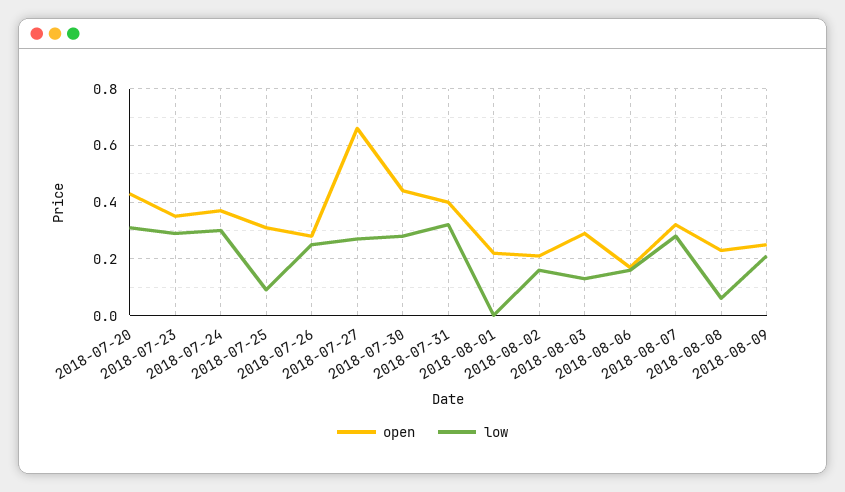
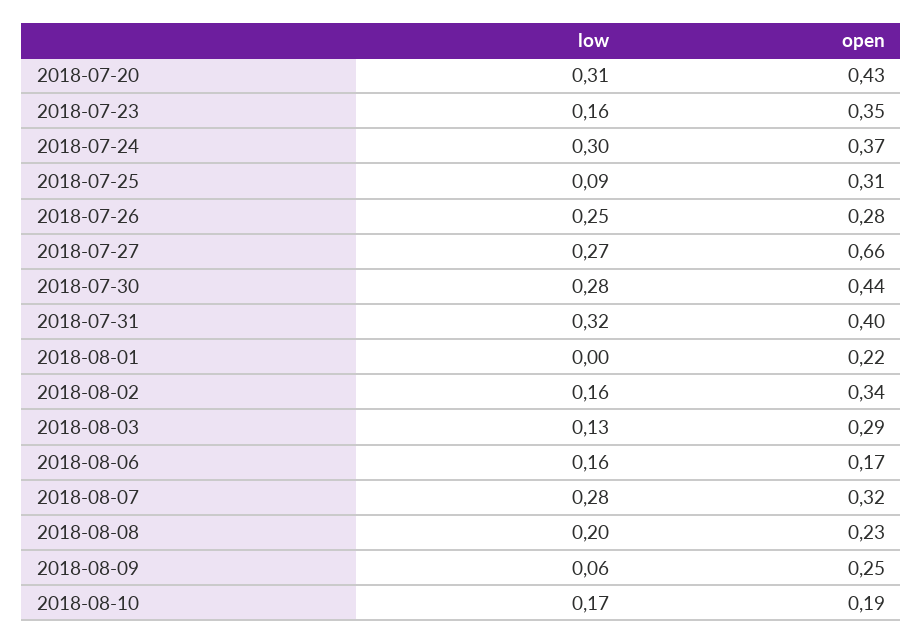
low, 2018-07-23: 0.3 -> 0.16
open, 2018-08-02: 0.2 -> 0.34
low, 2018-08-08: 0.05 -> 0.2
low, 2018-08-09: 0.2 -> 0.06
low, 2018-08-10: none -> 0.17
open, 2018-08-10: none -> 0.19

